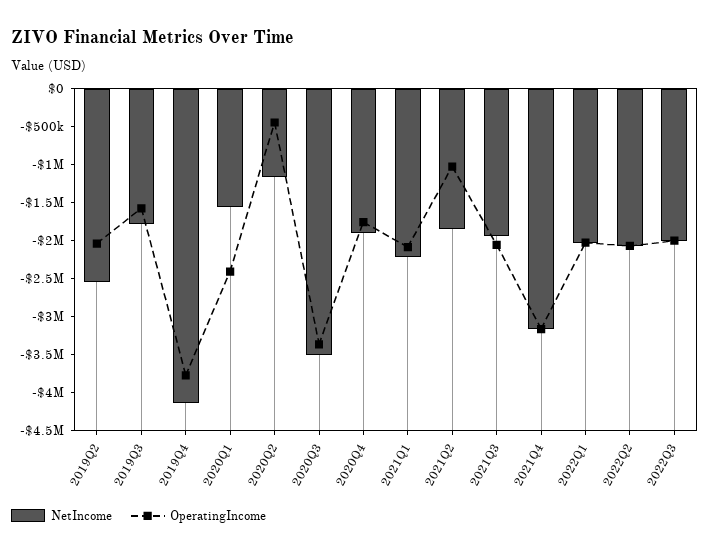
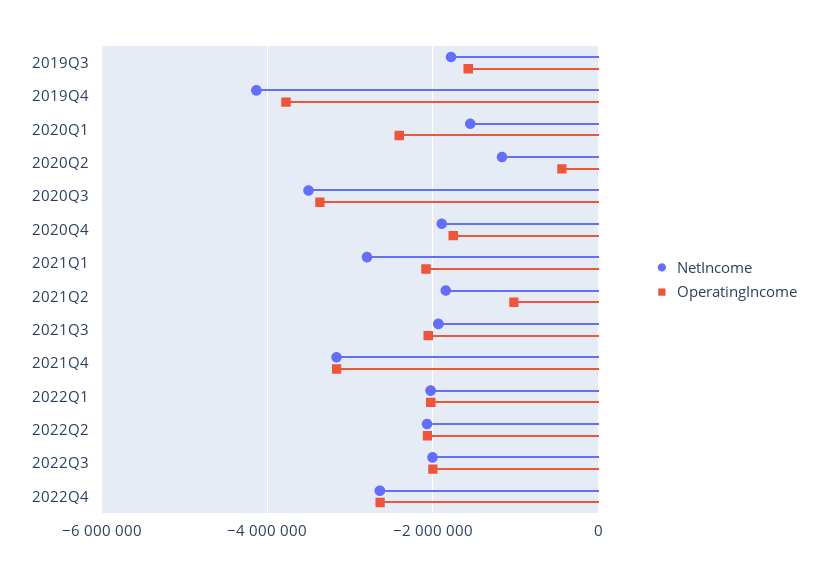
NetIncome, 2019Q2: -2500000 -> none
OperatingIncome, 2019Q2: -2000000 -> none
NetIncome, 2021Q1: -2250000 -> -2800000
NetIncome, 2022Q4: none -> -2600000
OperatingIncome, 2022Q4: none -> -2600000

